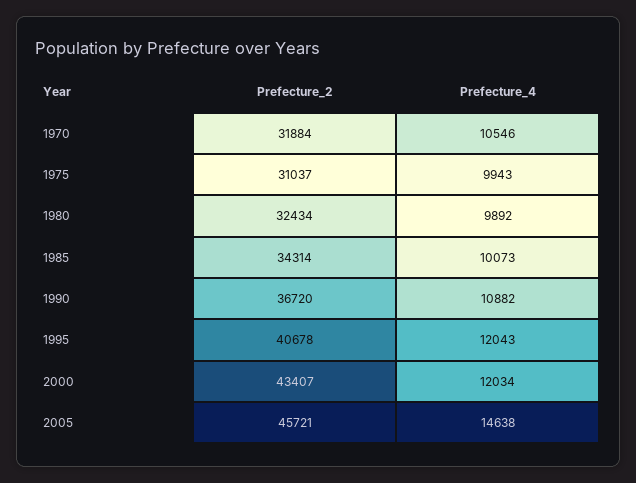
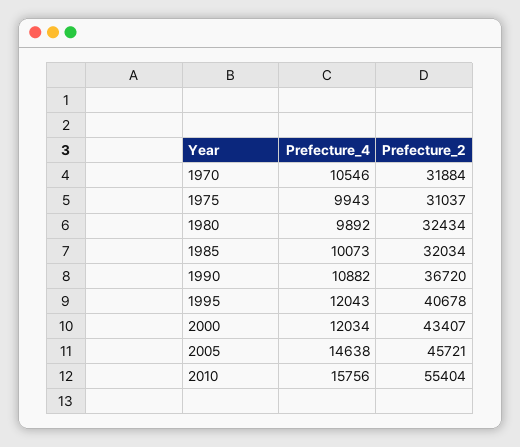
Prefecture_2, 1985: 34314 -> 32034
Prefecture_4, 2010: none -> 15756
Prefecture_2, 2010: none -> 55404

